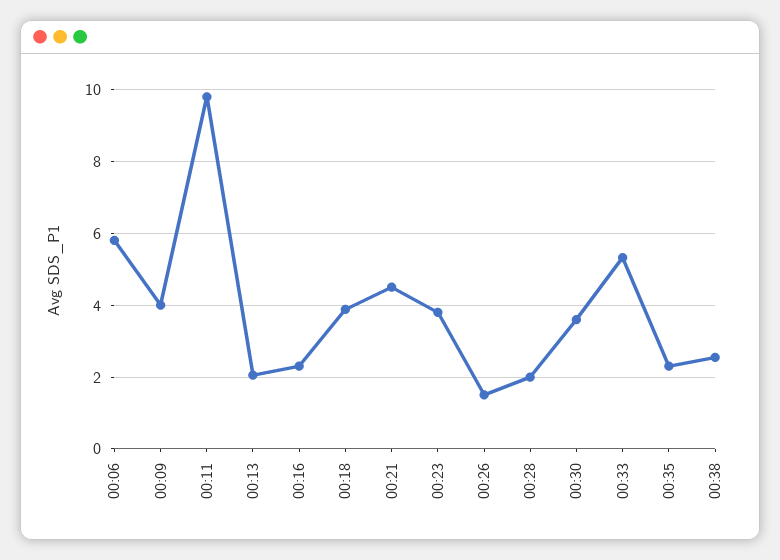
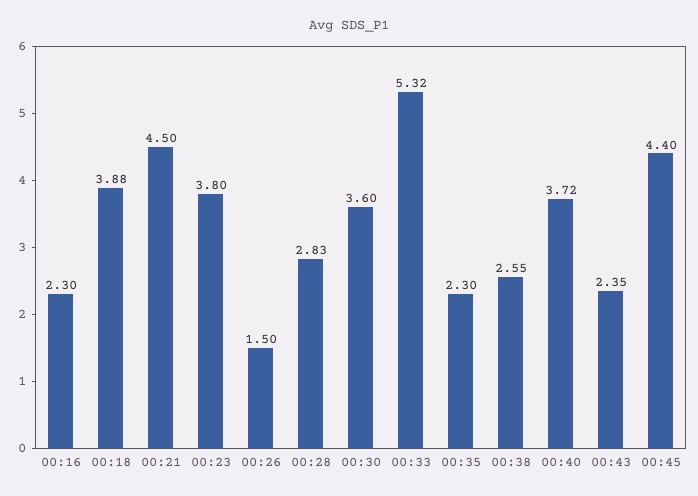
00:06: 5.8 -> none
00:09: 4 -> none
00:11: 9.8 -> none
00:13: 2 -> none
00:28: 2 -> 2.83
00:40: none -> 3.72
00:43: none -> 2.35
00:45: none -> 4.4

